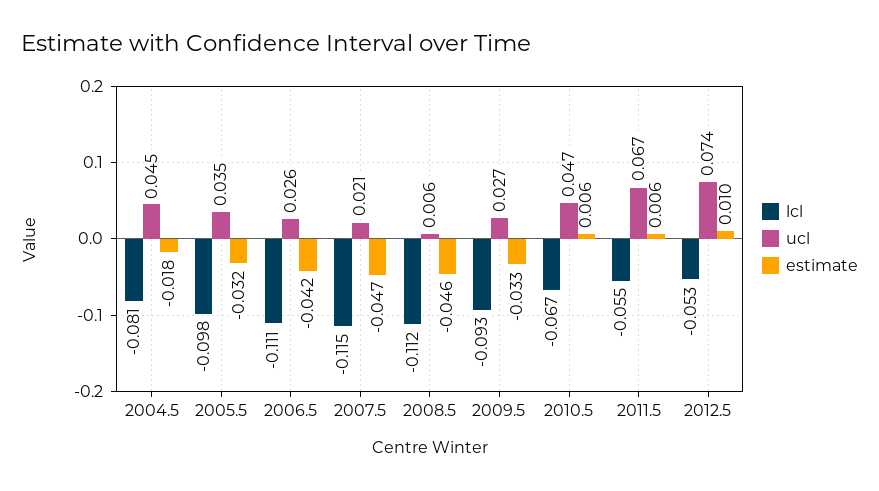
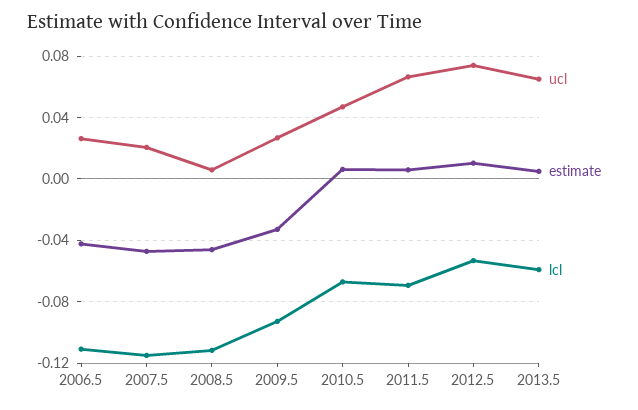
lcl, 2004.5: -0.081 -> none
ucl, 2004.5: 0.045 -> none
estimate, 2004.5: -0.018 -> none
lcl, 2005.5: -0.098 -> none
ucl, 2005.5: 0.035 -> none
estimate, 2005.5: -0.032 -> none
lcl, 2011.5: -0.055 -> -0.07
ucl, 2013.5: none -> 0.065
estimate, 2013.5: none -> 0.005
lcl, 2013.5: none -> -0.06

